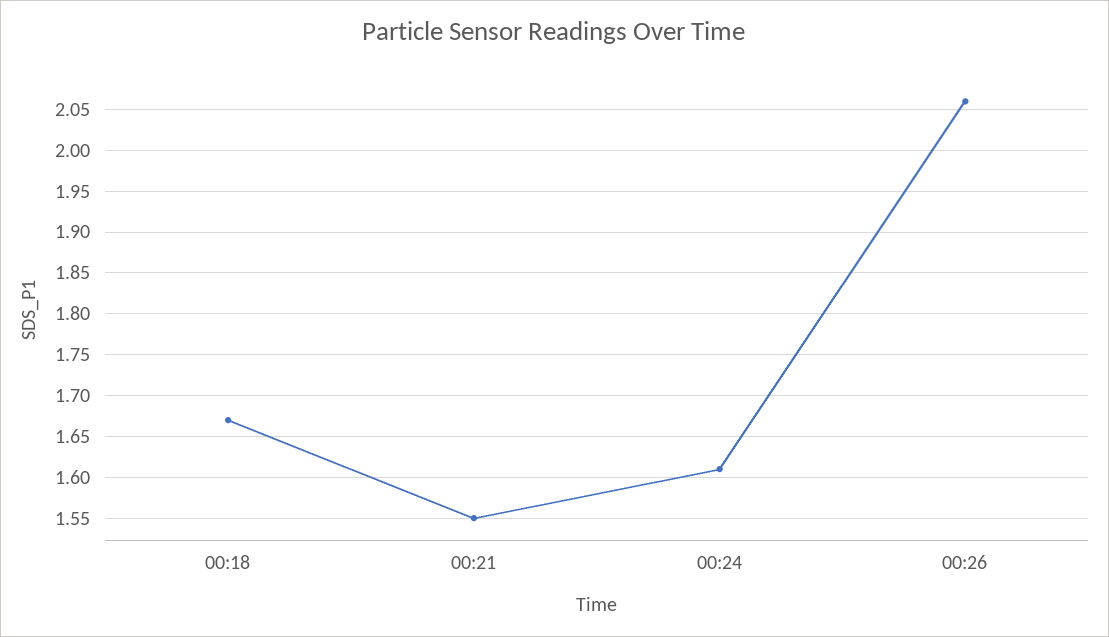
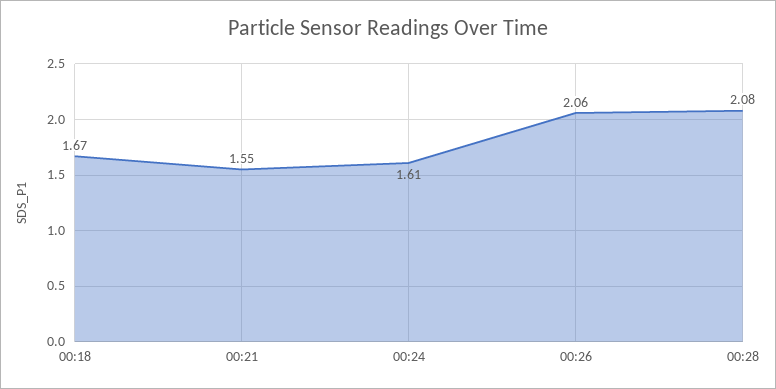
00:28: none -> 2.08

